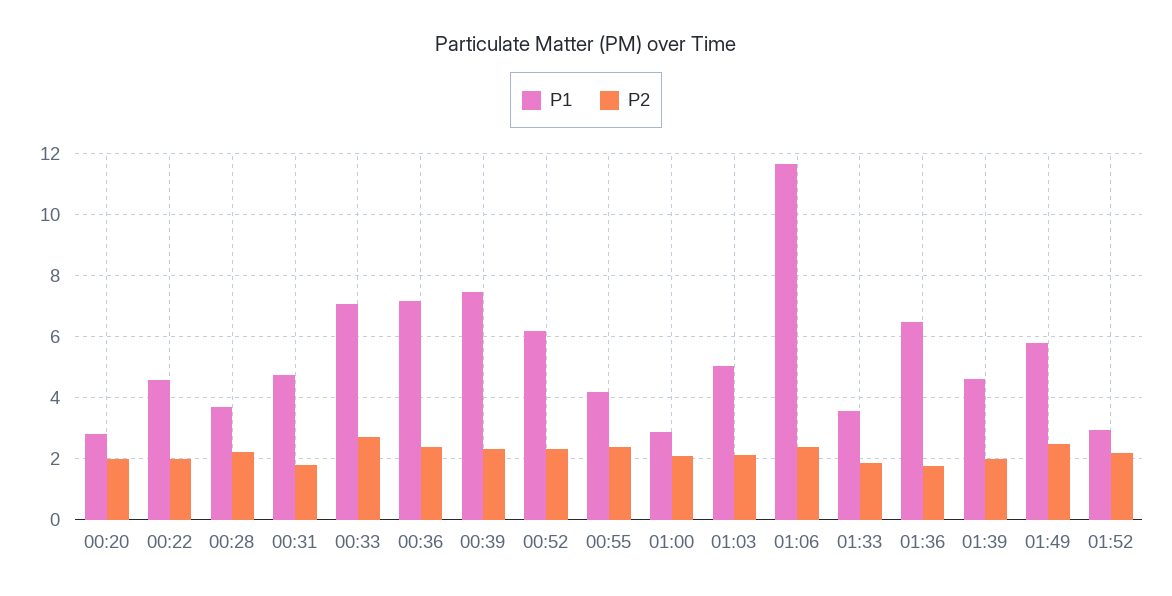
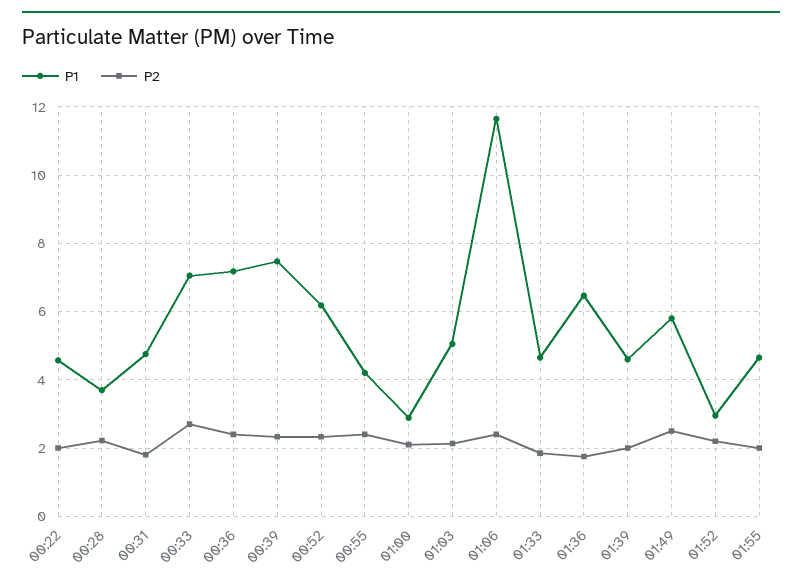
P1, 00:20: 2.8 -> none
P2, 00:20: 2 -> none
P1, 01:33: 3.6 -> 4.6
P1, 01:55: none -> 4.6
P2, 01:55: none -> 2

